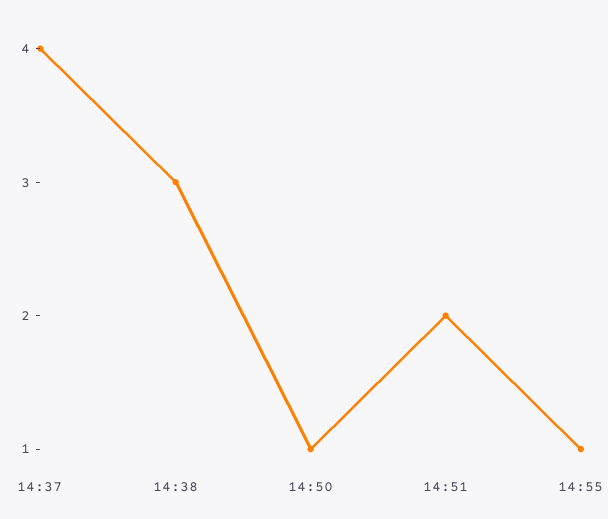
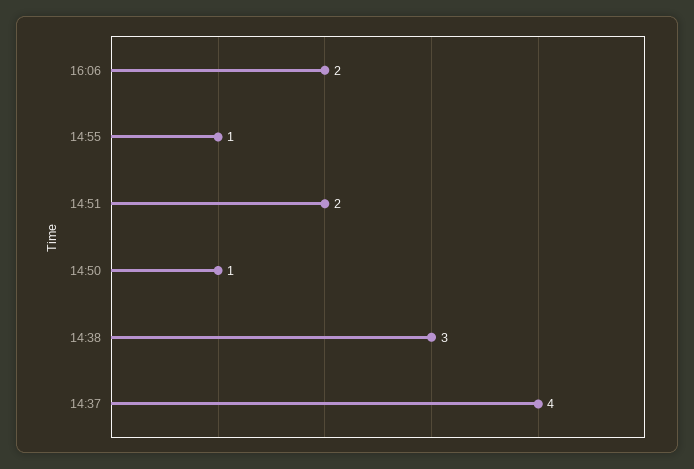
16:06: none -> 2

